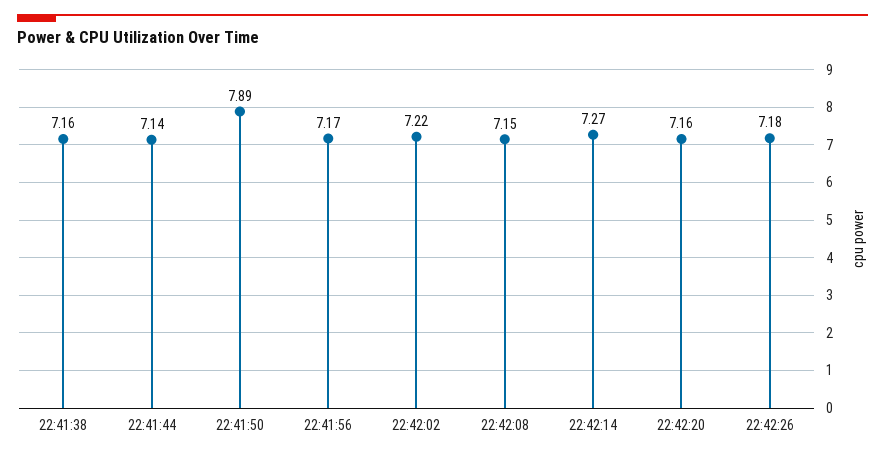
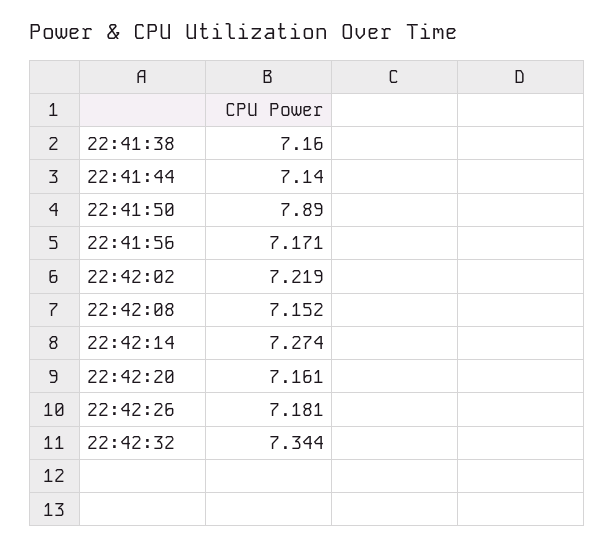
22:42:32: none -> 7.344

